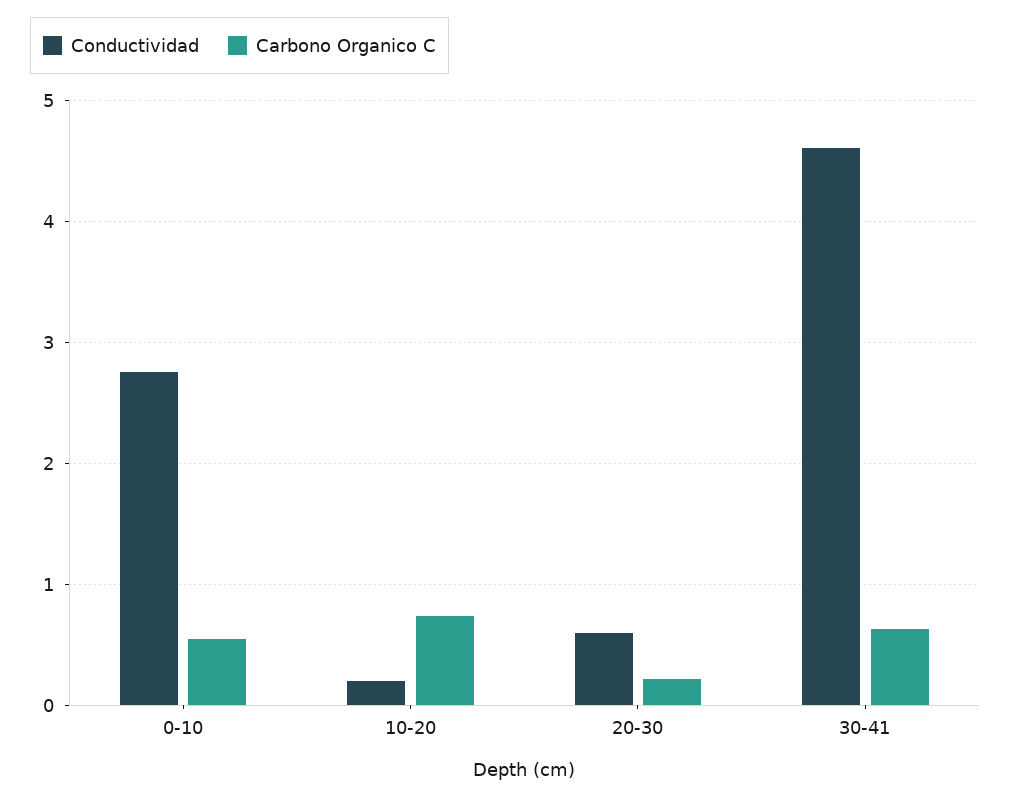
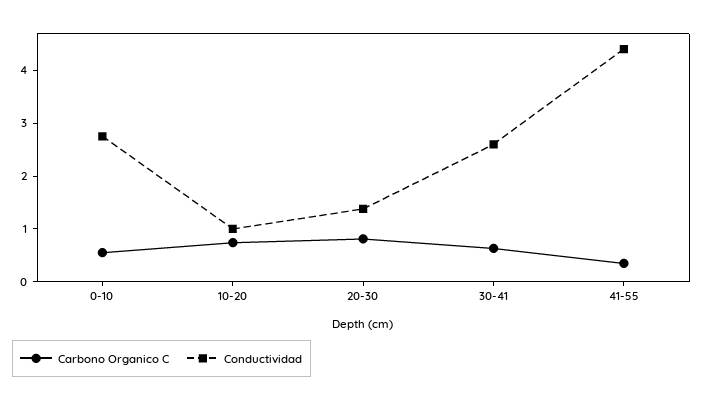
Conductividad, 10-20: 0.2 -> 1
Conductividad, 20-30: 0.6 -> 1.4
Carbono Organico C, 20-30: 0.2 -> 0.8
Conductividad, 30-41: 4.6 -> 2.6
Carbono Organico C, 41-55: none -> 0.4
Conductividad, 41-55: none -> 4.4

